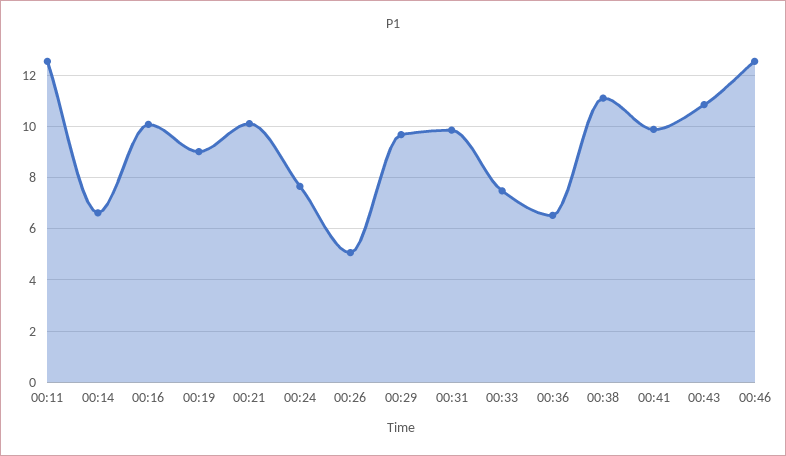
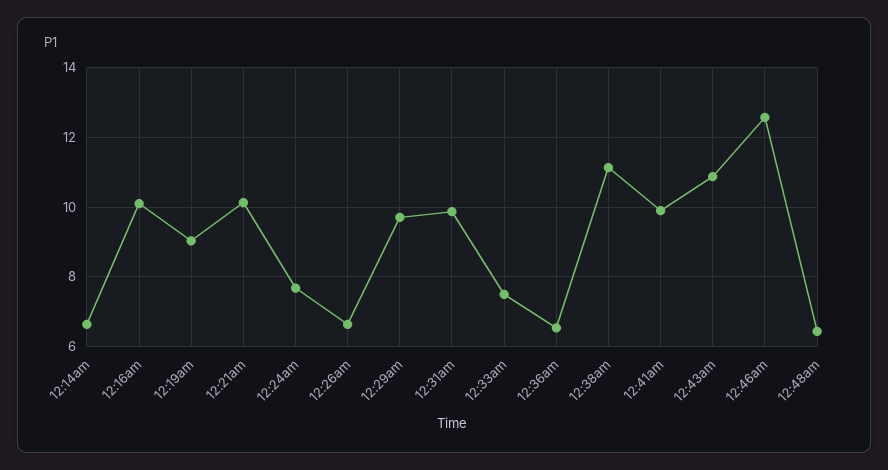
00:11: 12.5 -> none
00:26: 5 -> 6.6
12:48am: none -> 6.4

